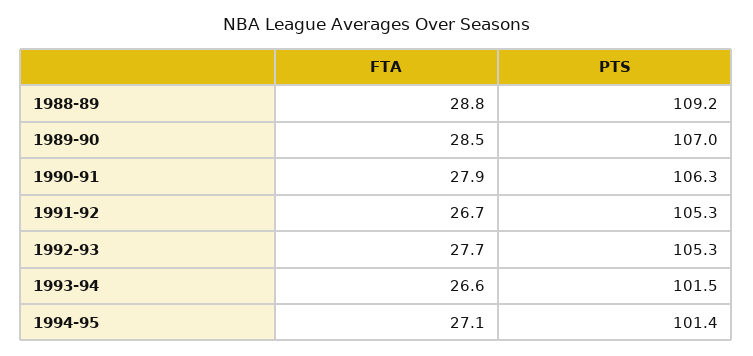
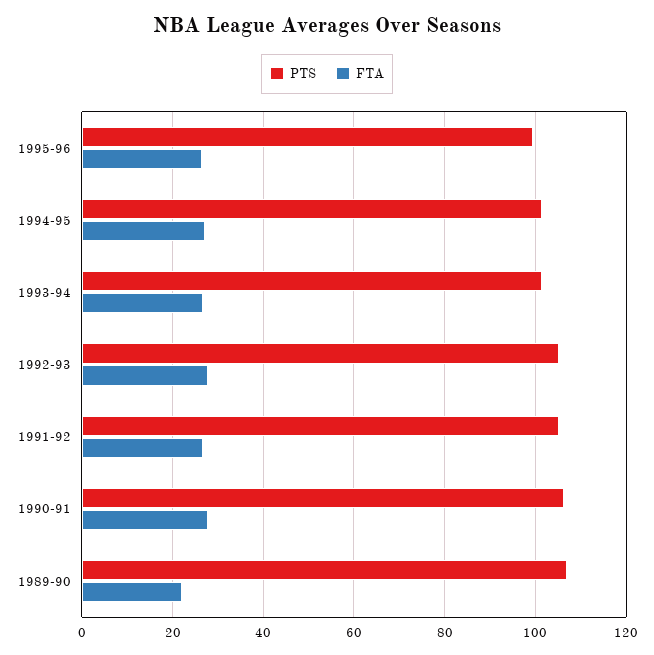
FTA, 1988-89: 28.8 -> none
PTS, 1988-89: 109.2 -> none
FTA, 1989-90: 28.5 -> 22
PTS, 1995-96: none -> 100
FTA, 1995-96: none -> 26

